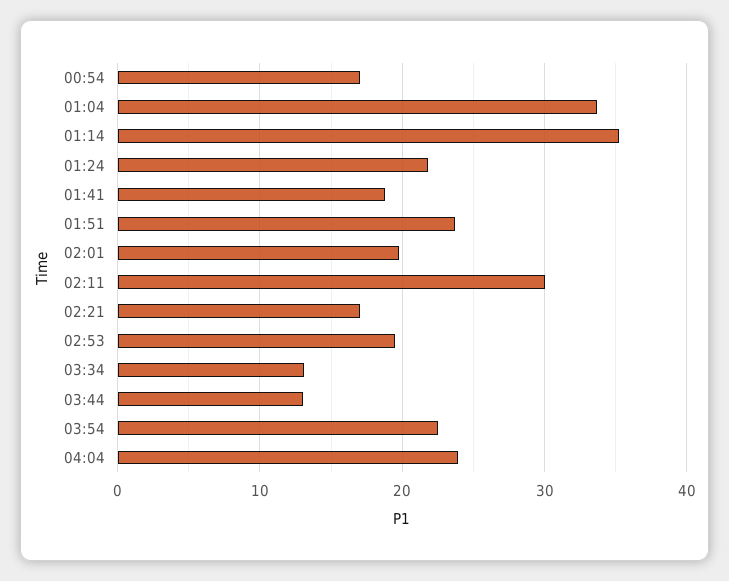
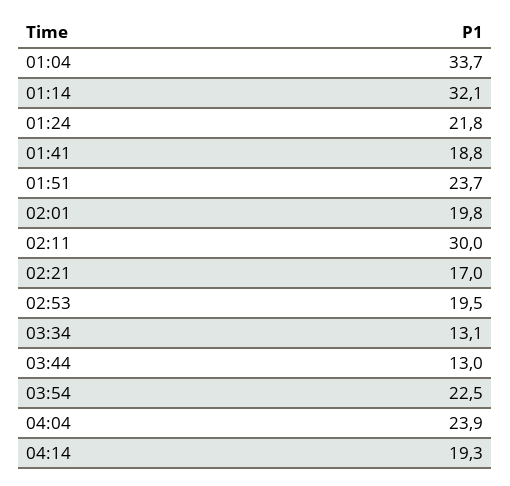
00:54: 17 -> none
01:14: 35 -> 32.1
04:14: none -> 19.3

